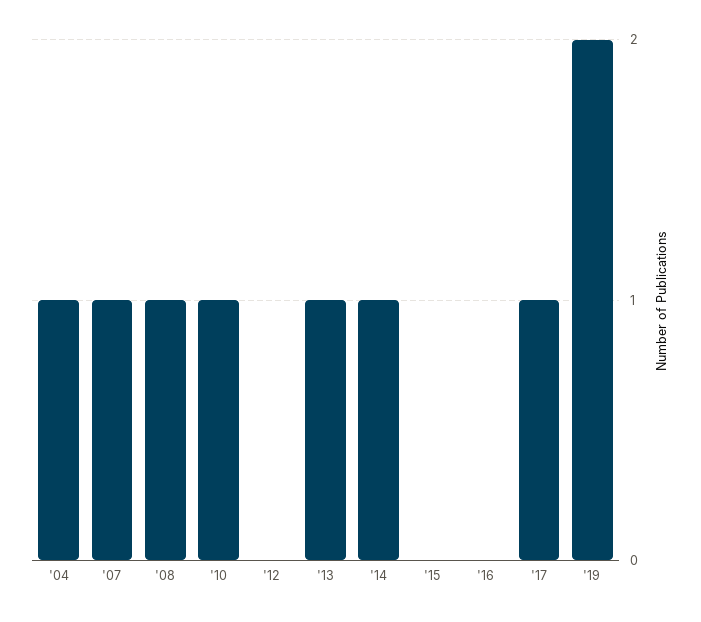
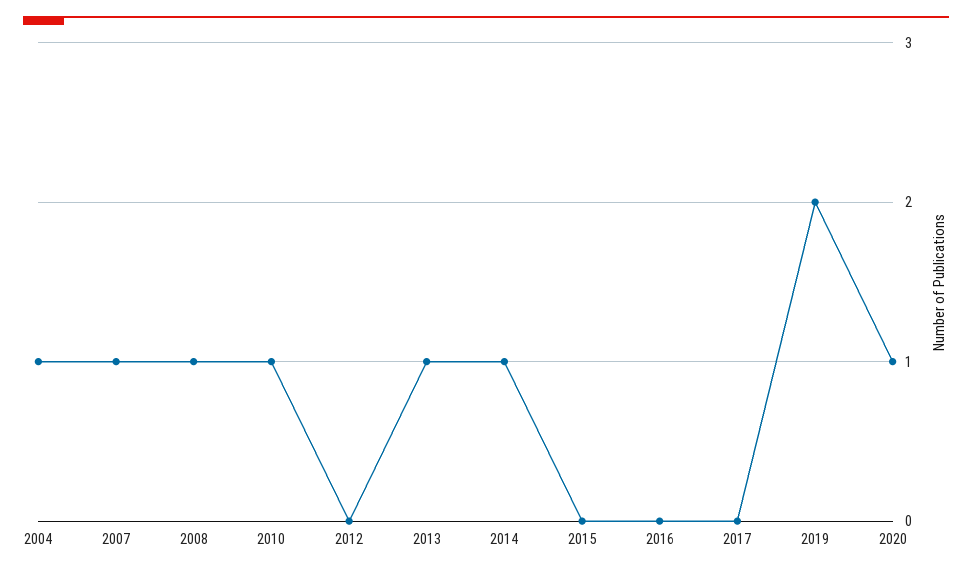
'17: 1 -> 0
2020: none -> 1

